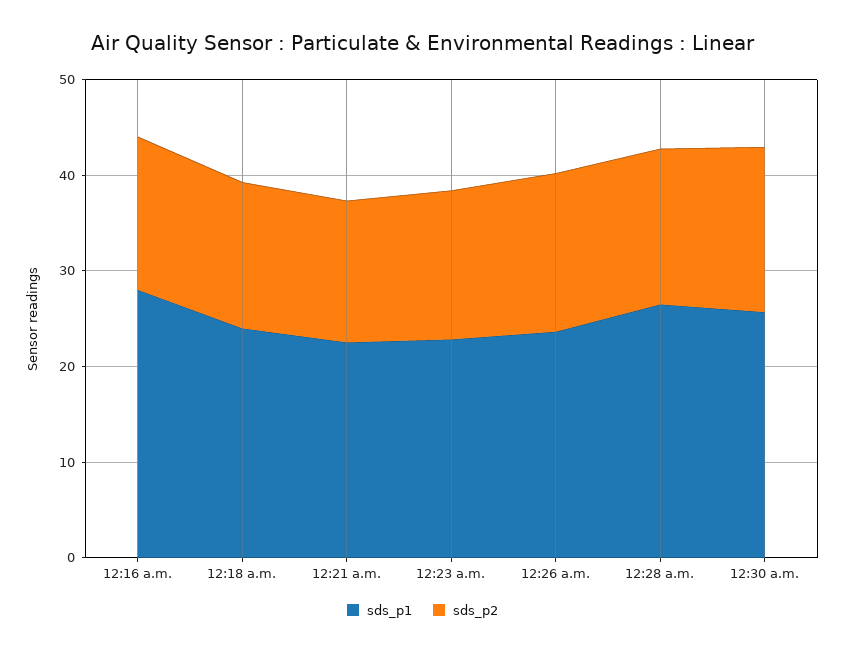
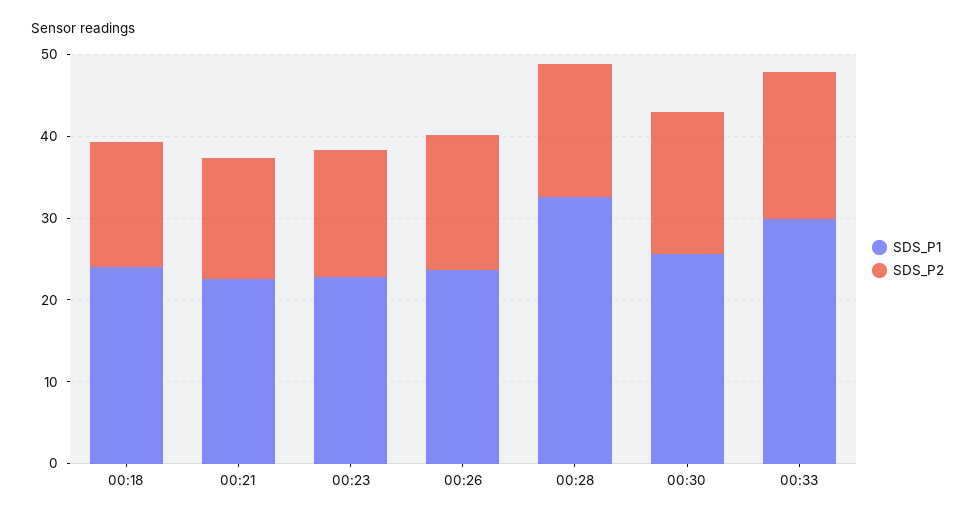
sds_p1, 12:16 a.m.: 28 -> none
sds_p2, 12:16 a.m.: 16 -> none
sds_p1, 12:28 a.m.: 26 -> 32
sds_p1, 00:33: none -> 30
sds_p2, 00:33: none -> 18

